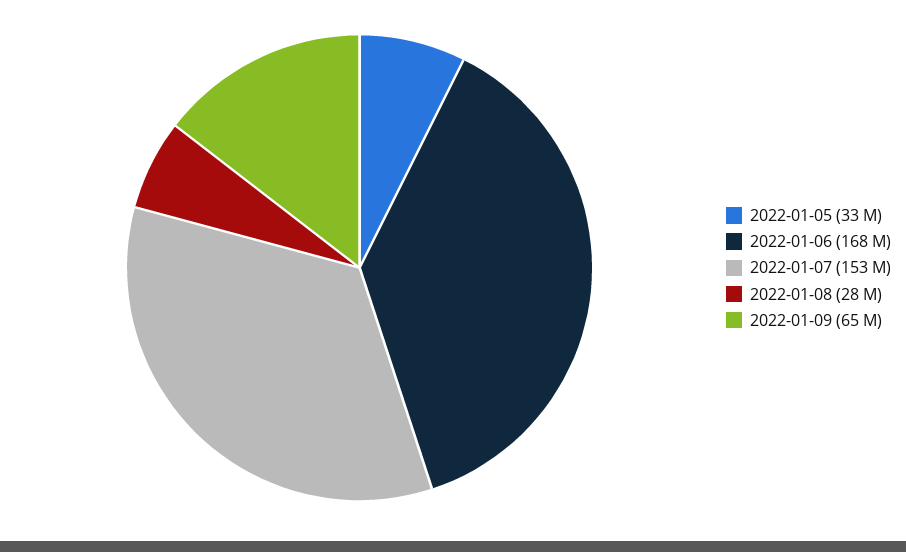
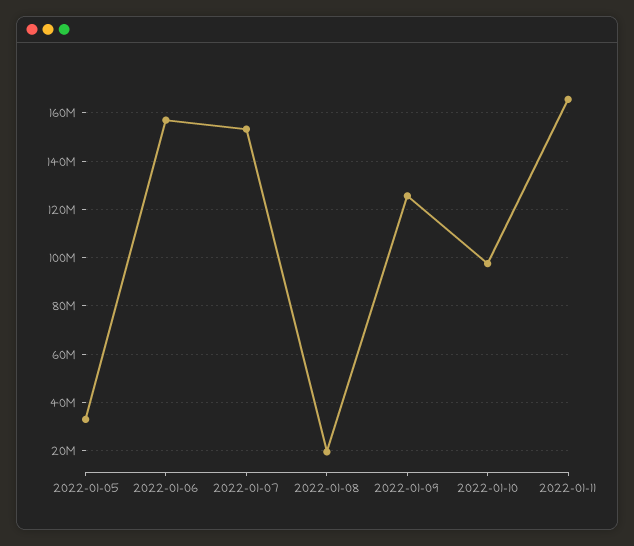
2022-01-06: 168000000 -> 157500000
2022-01-08: 28000000 -> 20000000
2022-01-09: 65000000 -> 125000000
2022-01-10: none -> 97500000
2022-01-11: none -> 165000000

